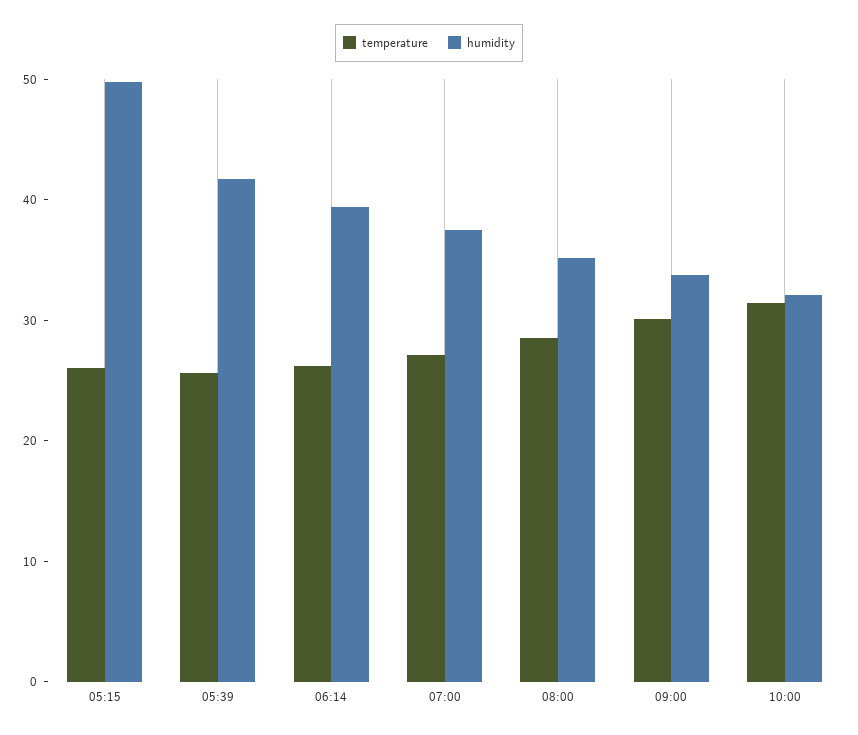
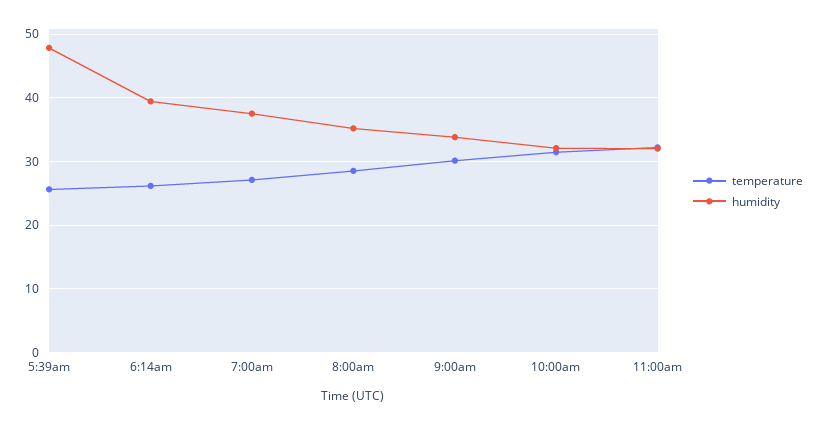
temperature, 05:15: 26 -> none
humidity, 05:15: 50 -> none
humidity, 05:39: 42 -> 48
temperature, 11:00am: none -> 32
humidity, 11:00am: none -> 32

